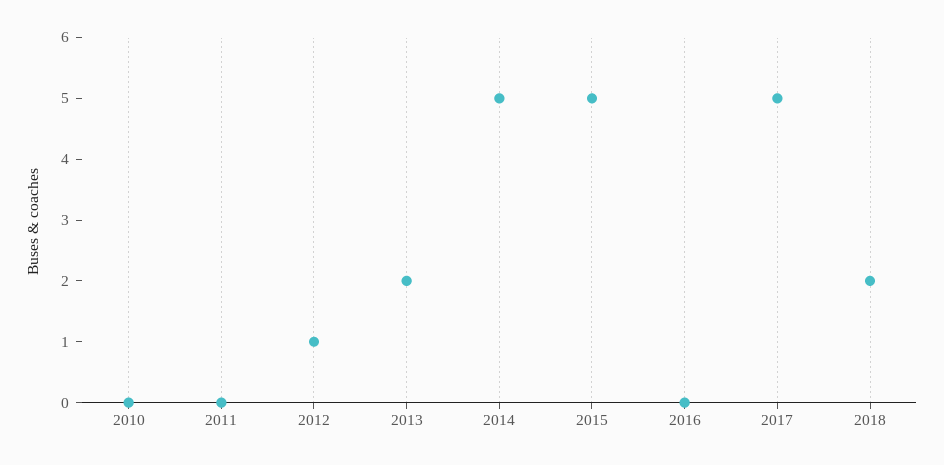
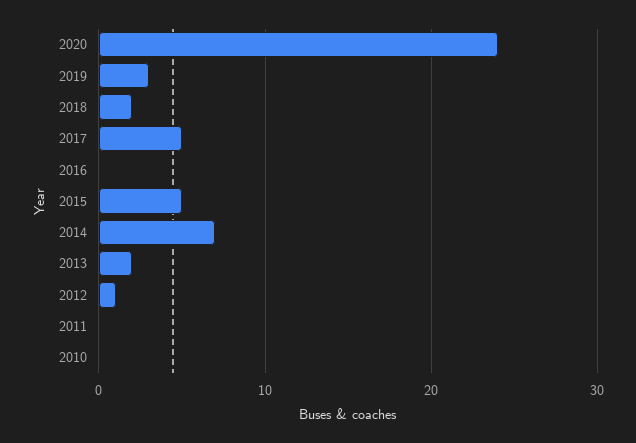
2014: 5 -> 7
2020: none -> 24
2019: none -> 3

